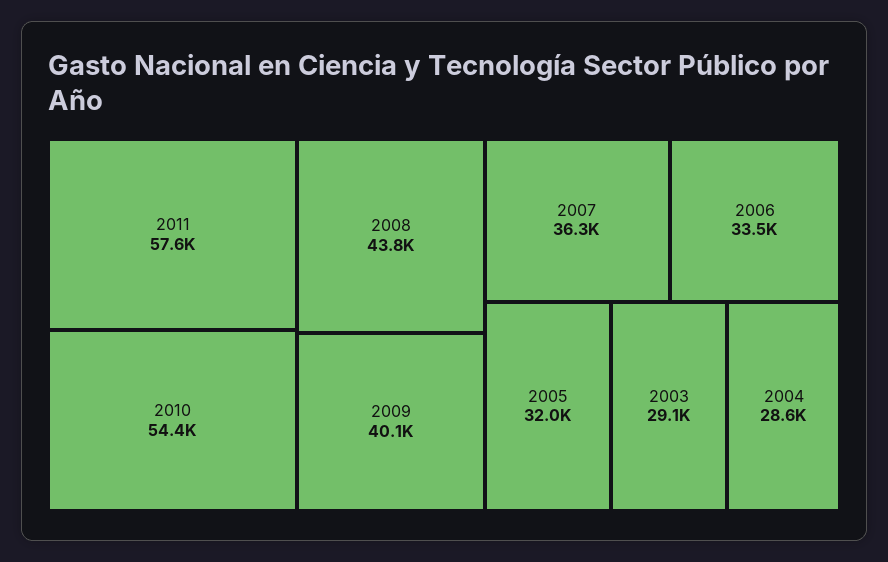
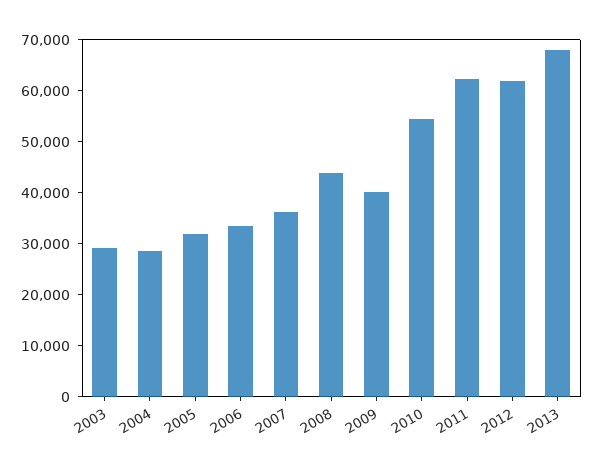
2011: 57600 -> 62000
2012: none -> 62000
2013: none -> 68000

